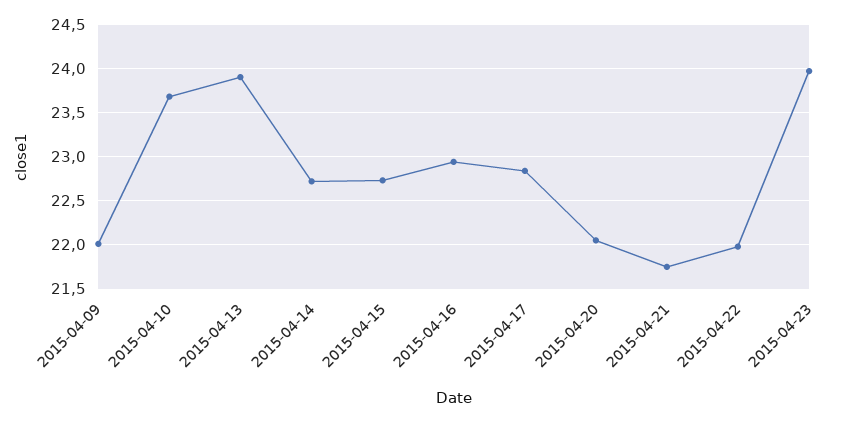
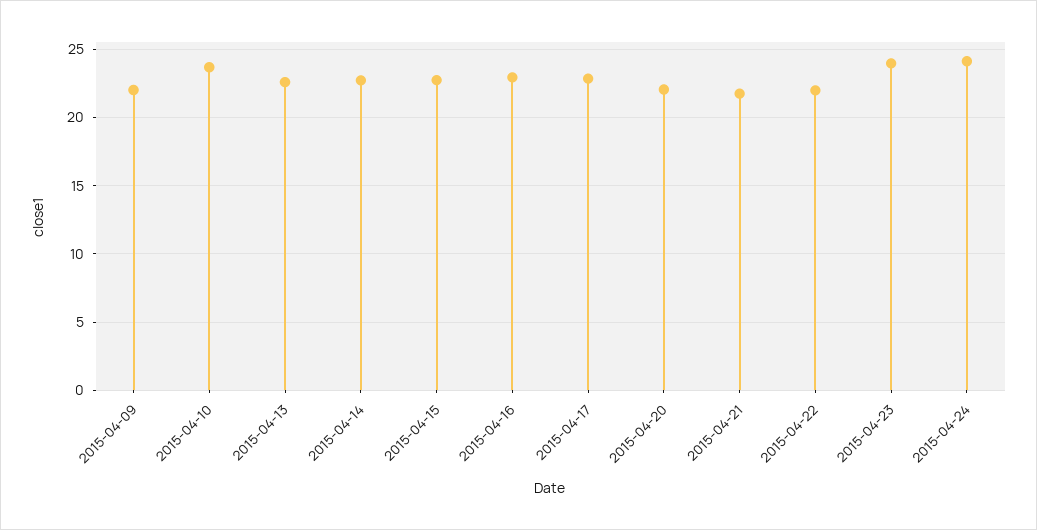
2015-04-13: 23.9 -> 22.5
2015-04-24: none -> 24

